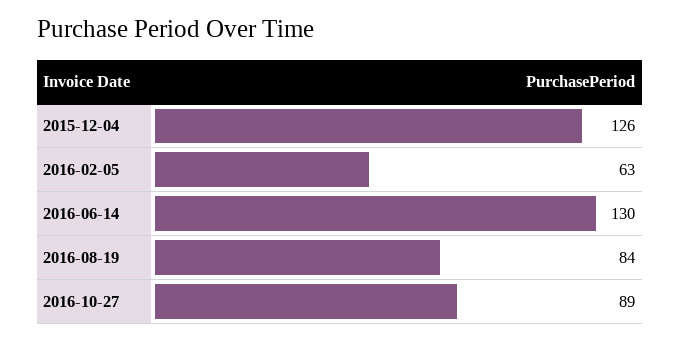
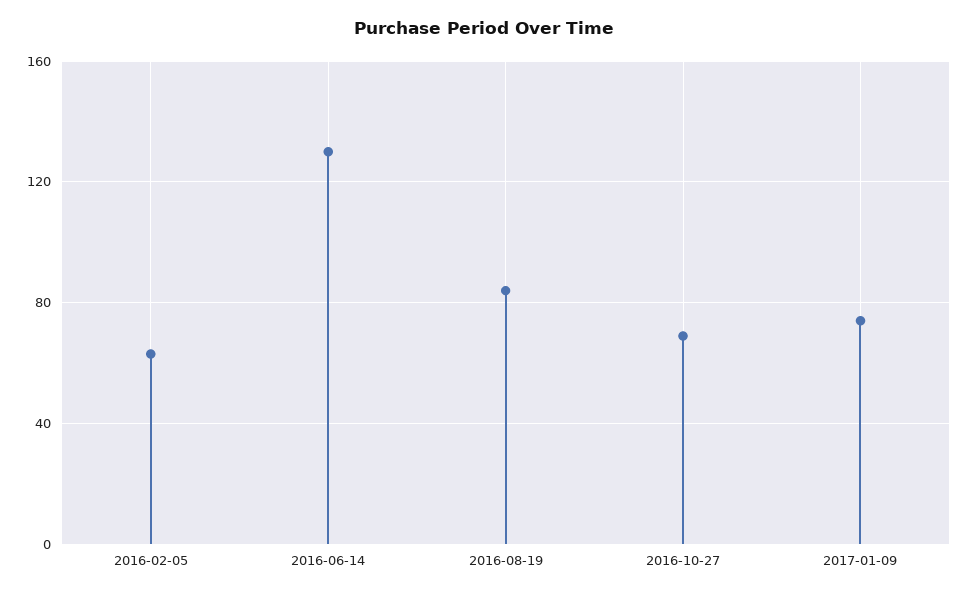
2015-12-04: 126 -> none
2016-10-27: 89 -> 70
2017-01-09: none -> 75

